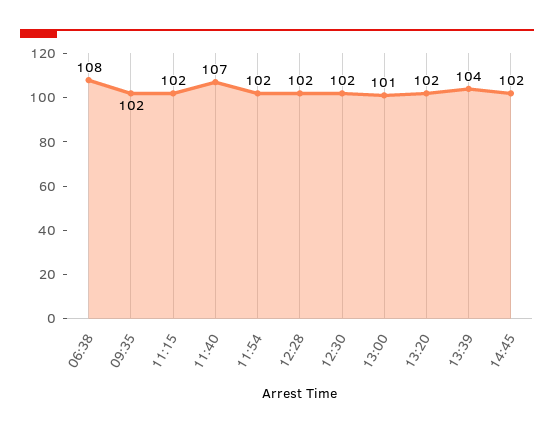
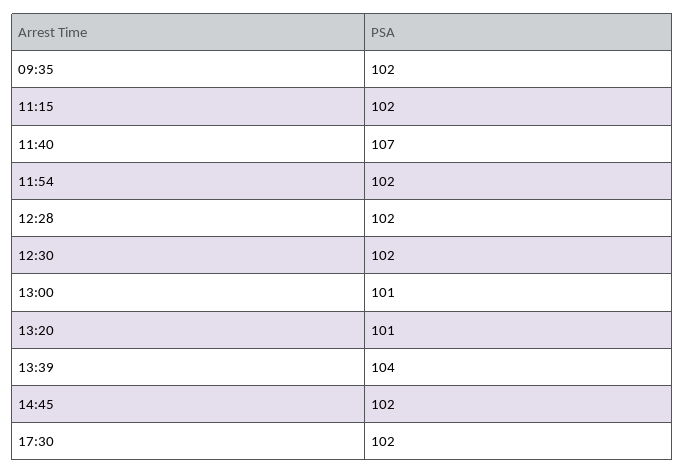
06:38: 108 -> none
13:20: 102 -> 101
17:30: none -> 102

